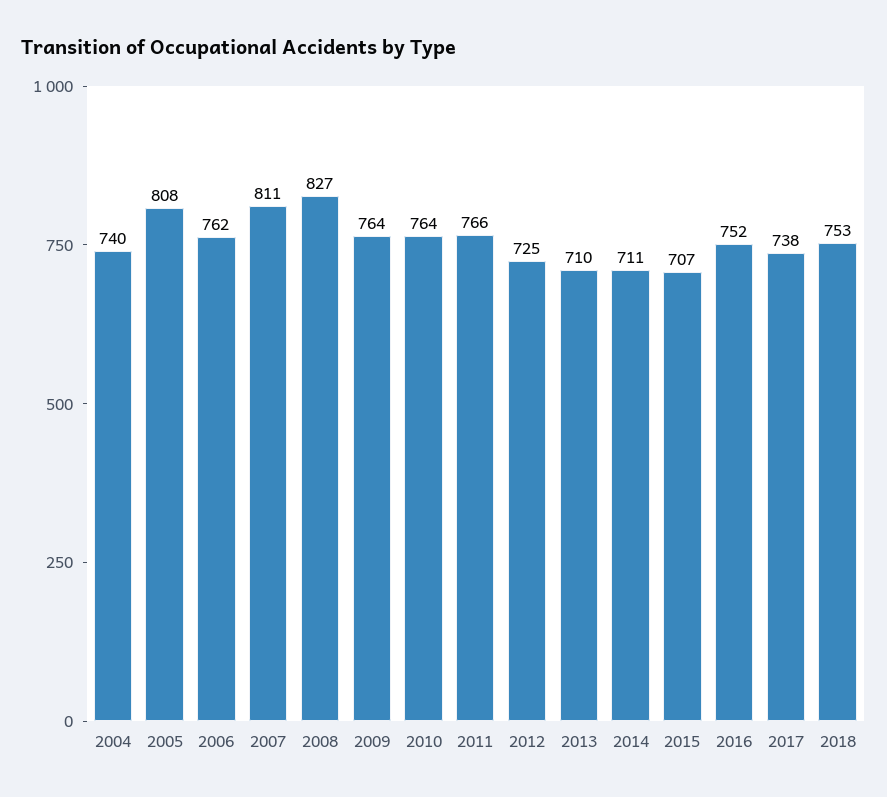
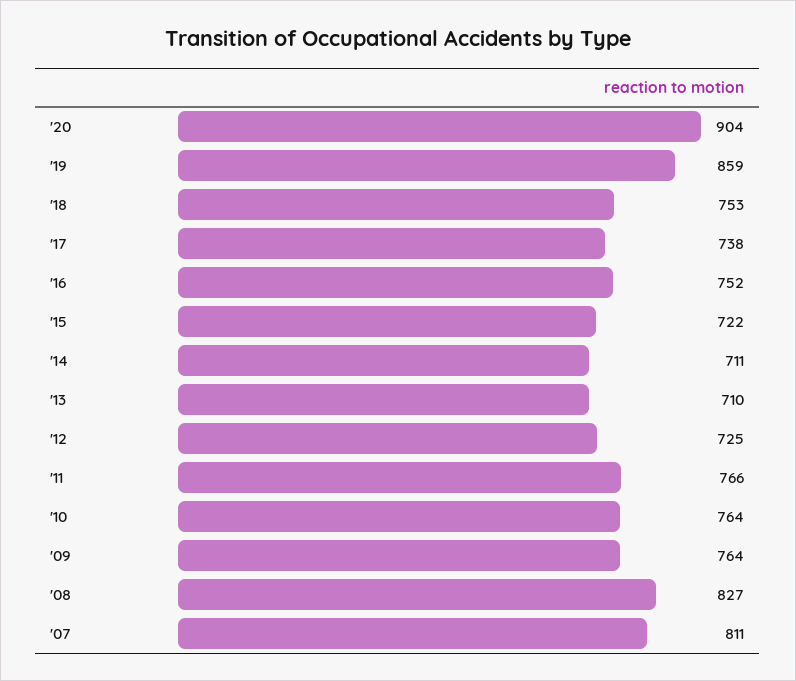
2004: 740 -> none
2005: 808 -> none
2006: 762 -> none
2015: 707 -> 722
'20: none -> 904
'19: none -> 859

